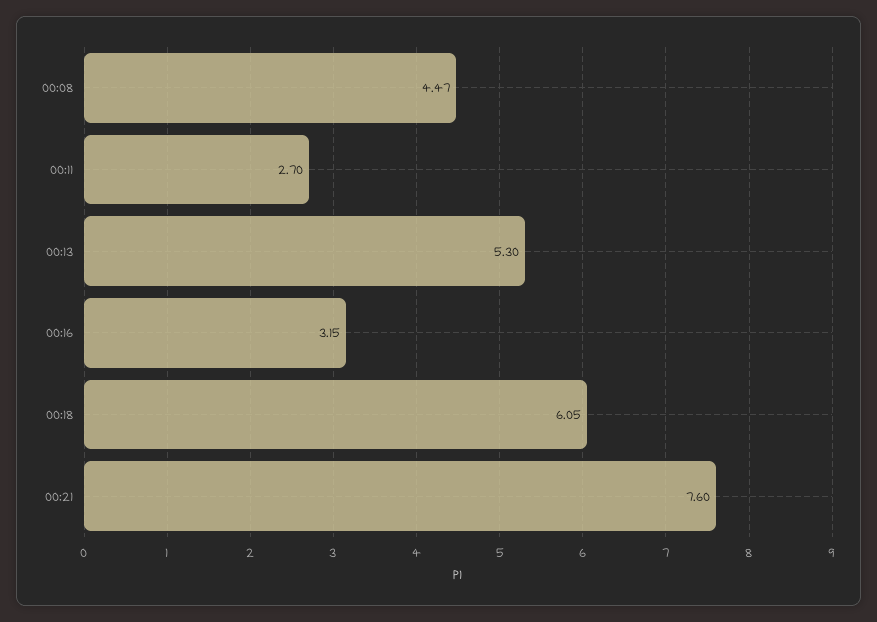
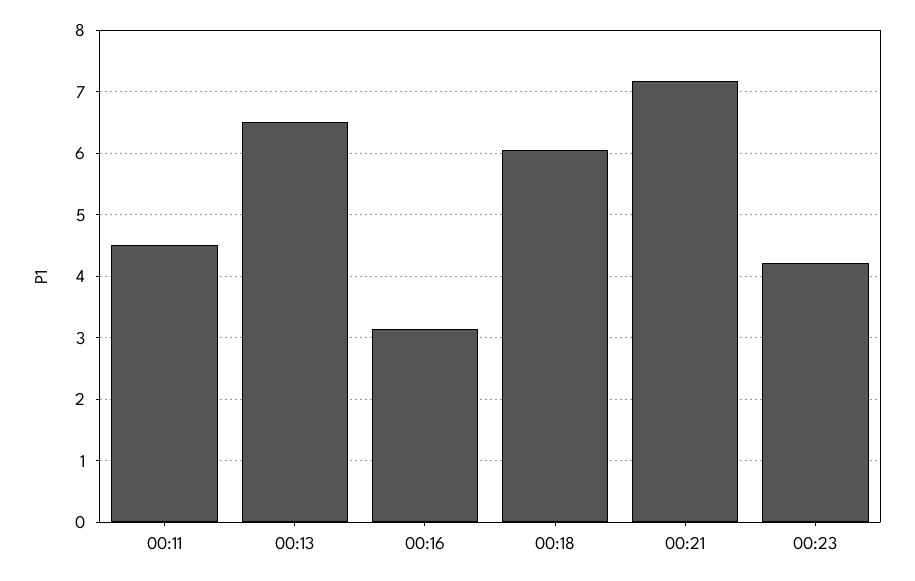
00:08: 4.47 -> none
00:11: 2.7 -> 4.5
00:13: 5.3 -> 6.5
00:21: 7.6 -> 7.2
00:23: none -> 4.2

